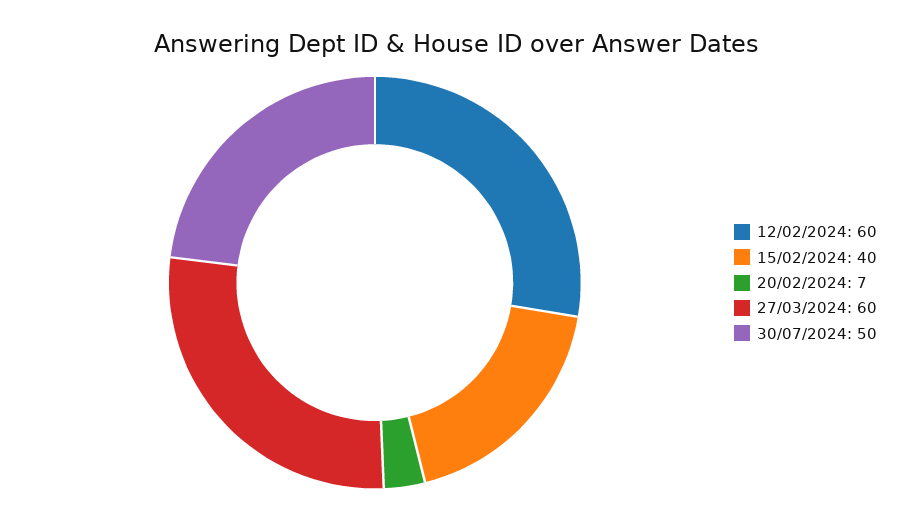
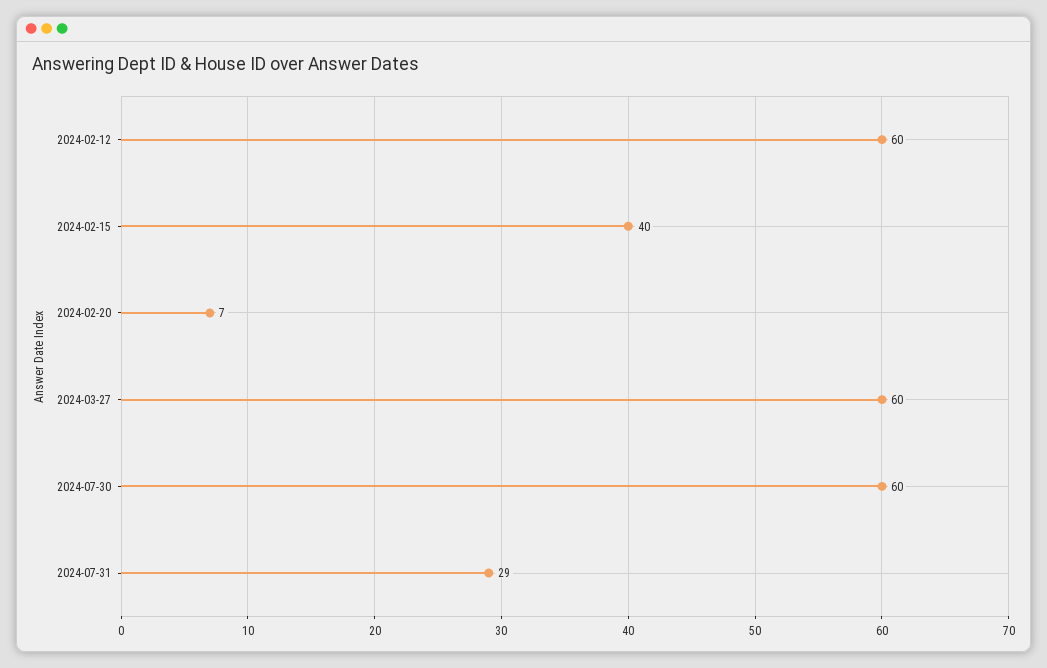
30/07/2024: 50 -> 60
2024-07-31: none -> 29

